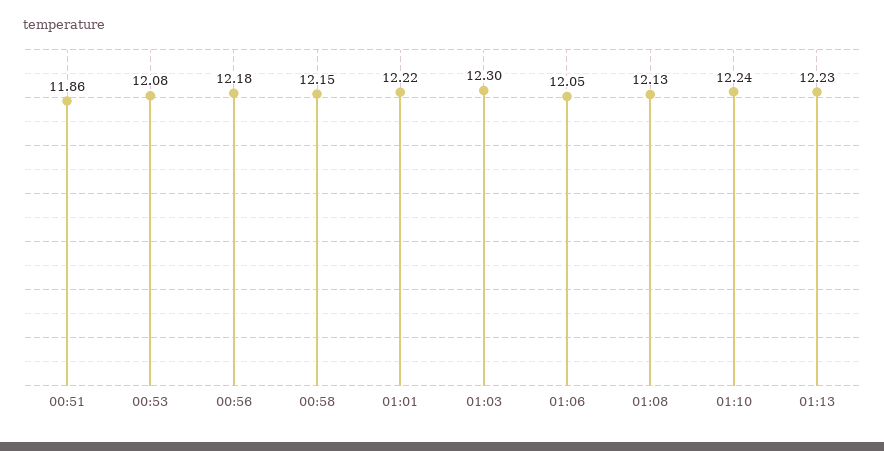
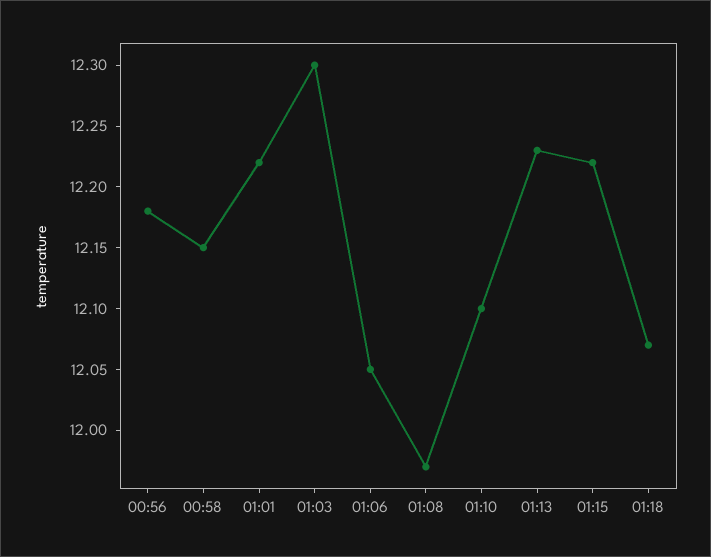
00:51: 11.86 -> none
00:53: 12.08 -> none
01:08: 12.13 -> 11.97
01:10: 12.24 -> 12.1
01:15: none -> 12.22
01:18: none -> 12.07

